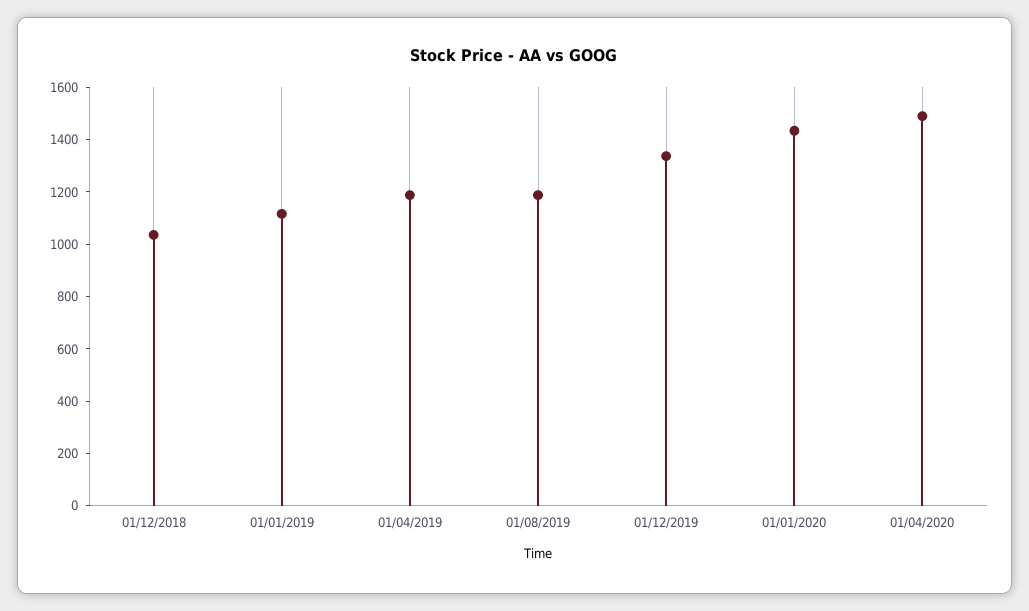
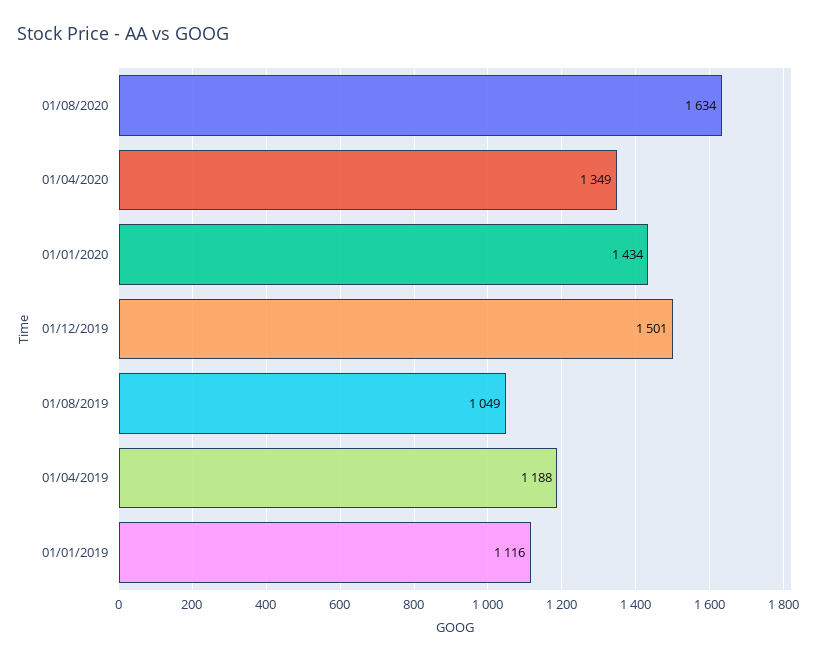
01/12/2018: 1050 -> none
01/08/2019: 1200 -> 1049
01/12/2019: 1350 -> 1501
01/04/2020: 1500 -> 1349
01/08/2020: none -> 1634

